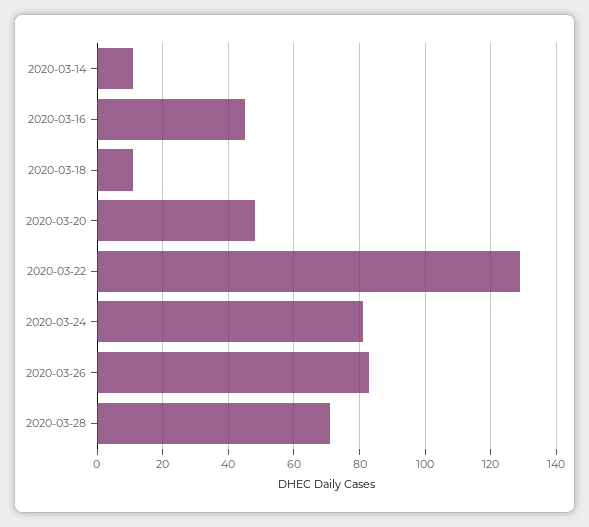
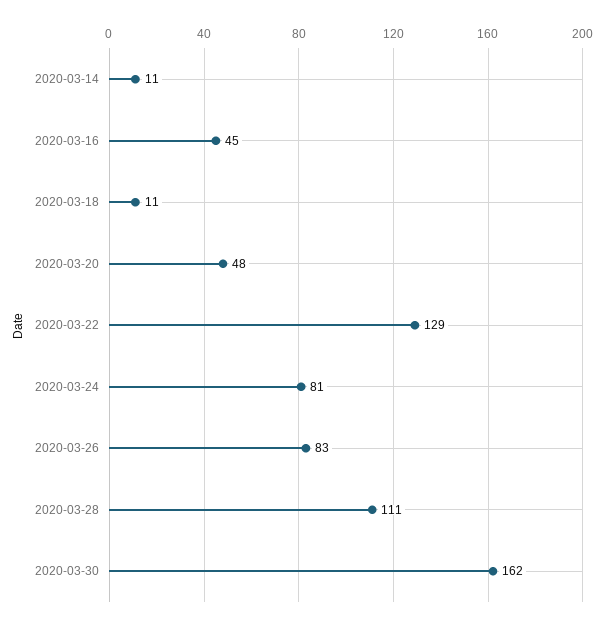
2020-03-28: 70 -> 111
2020-03-30: none -> 162

